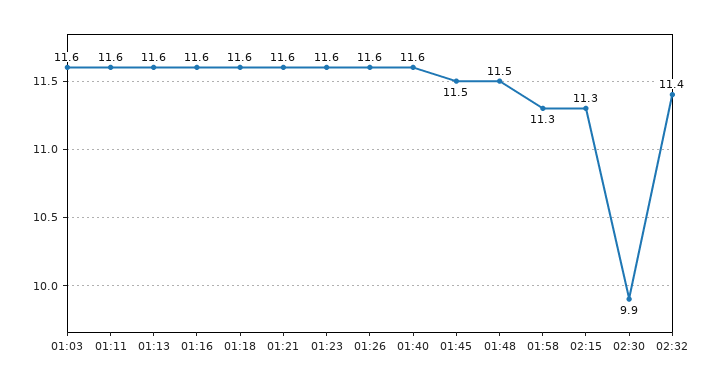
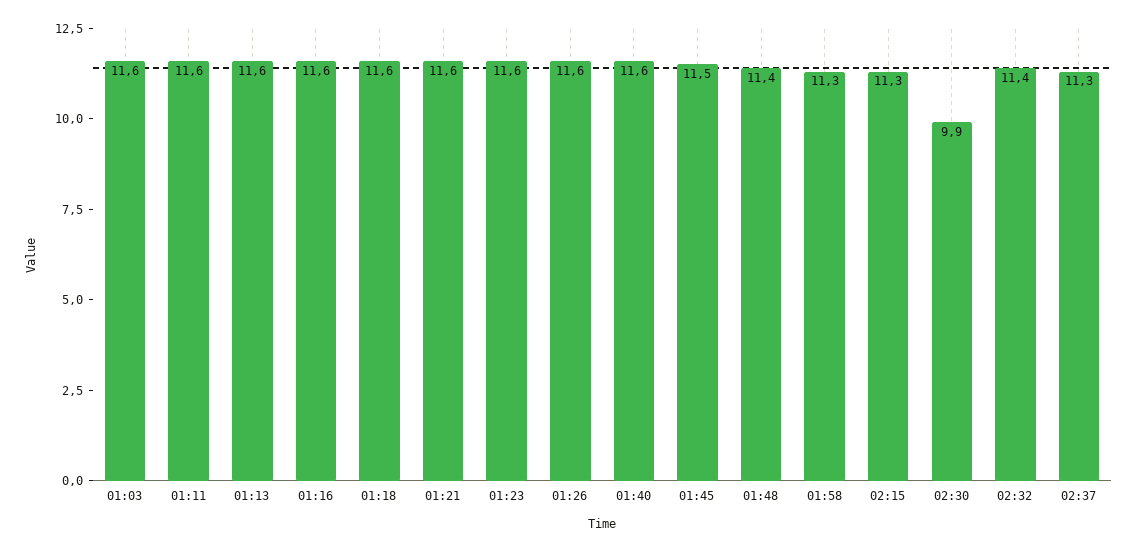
01:48: 11.5 -> 11.4
02:37: none -> 11.3

